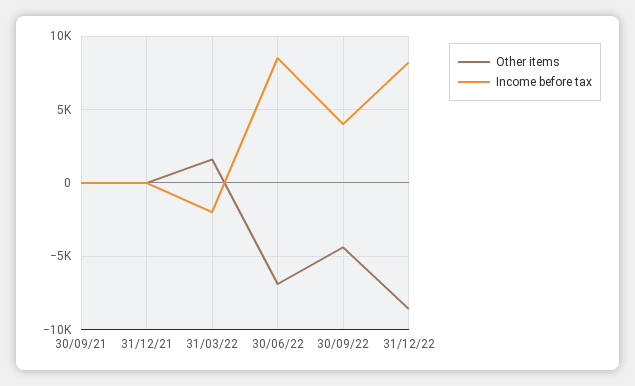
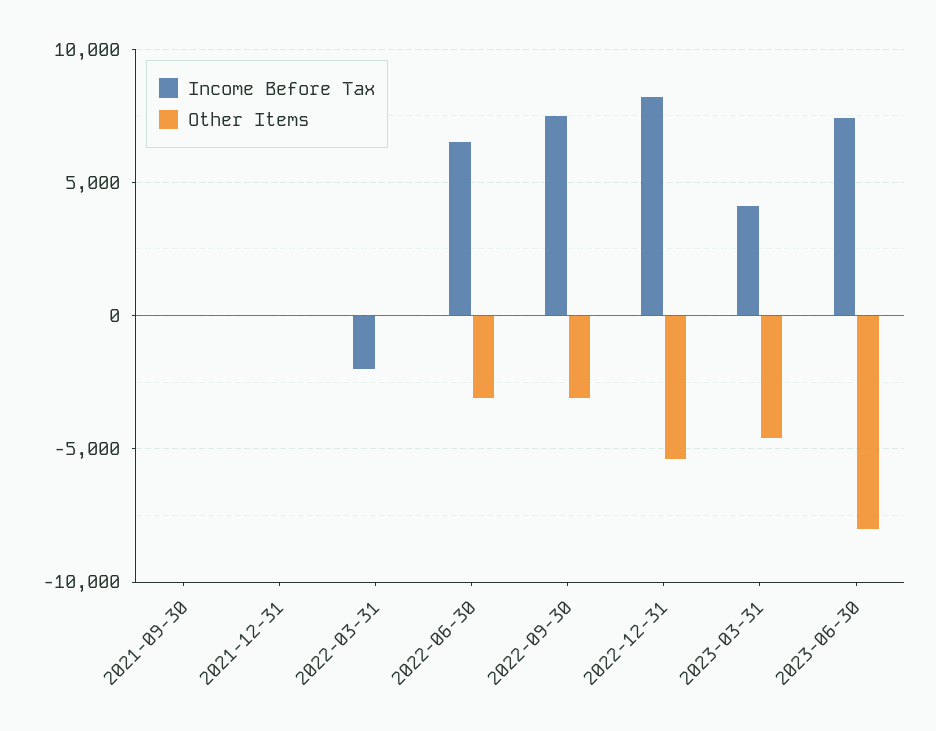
Other items, 31/03/22: 1500 -> 0
Other items, 30/06/22: -7000 -> -3000
Income before tax, 30/06/22: 8500 -> 6500
Other items, 30/09/22: -4500 -> -3000
Income before tax, 30/09/22: 4000 -> 7500
Other items, 31/12/22: -8500 -> -5500
Income before tax, 2023-03-31: none -> 4000
Other items, 2023-03-31: none -> -4500
Income before tax, 2023-06-30: none -> 7500
Other items, 2023-06-30: none -> -8000

